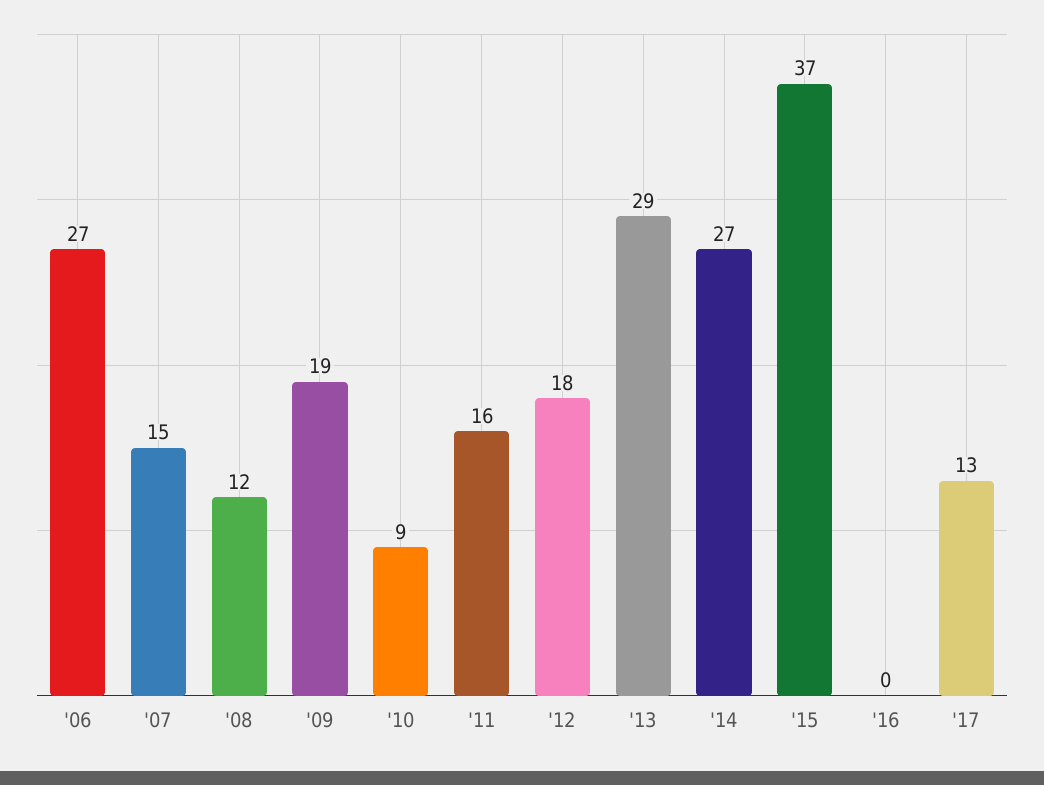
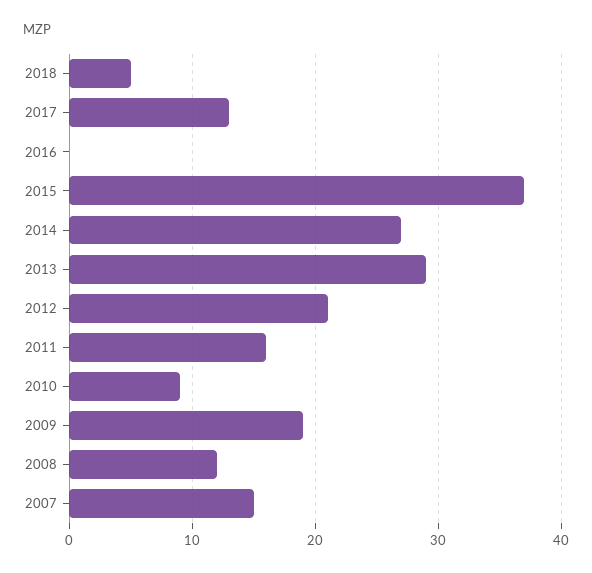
'06: 27 -> none
'12: 18 -> 21
2018: none -> 5

